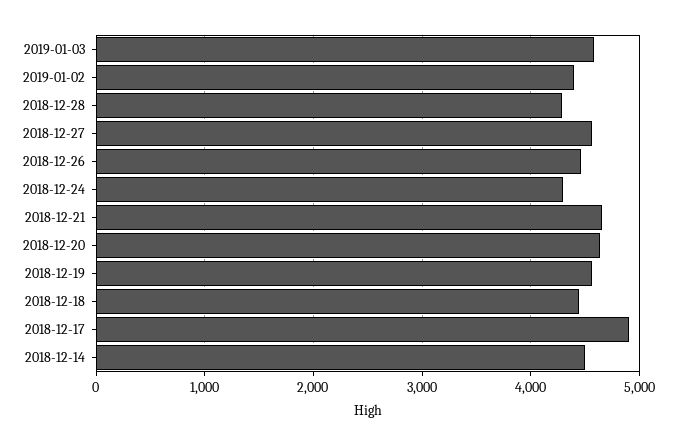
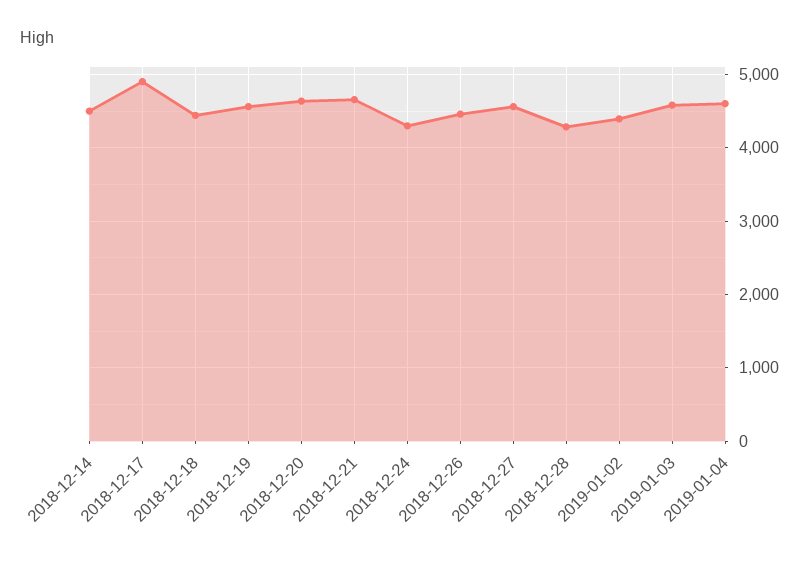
2019-01-04: none -> 4600

